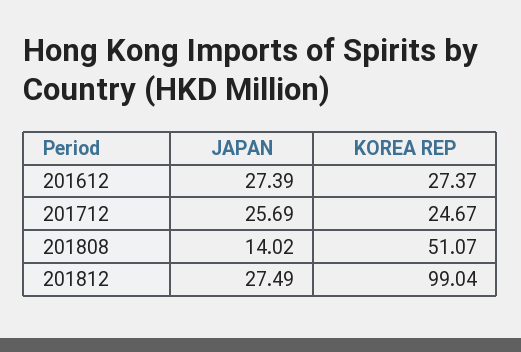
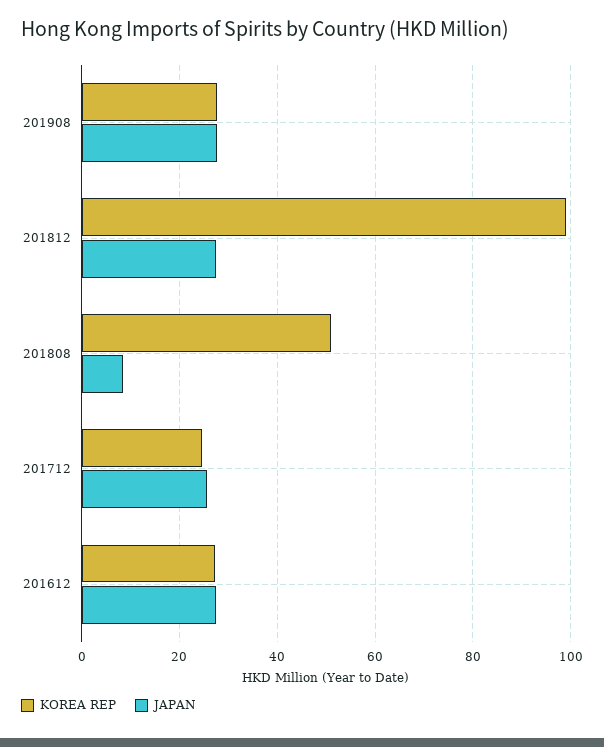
JAPAN, 201808: 14.02 -> 8
KOREA REP, 201908: none -> 28
JAPAN, 201908: none -> 28

